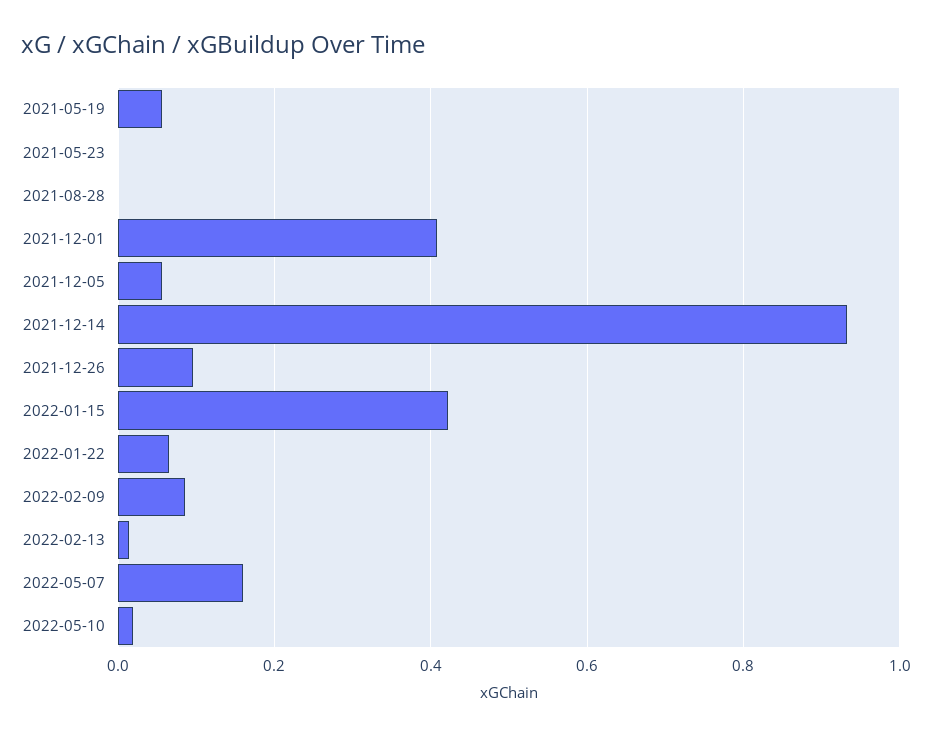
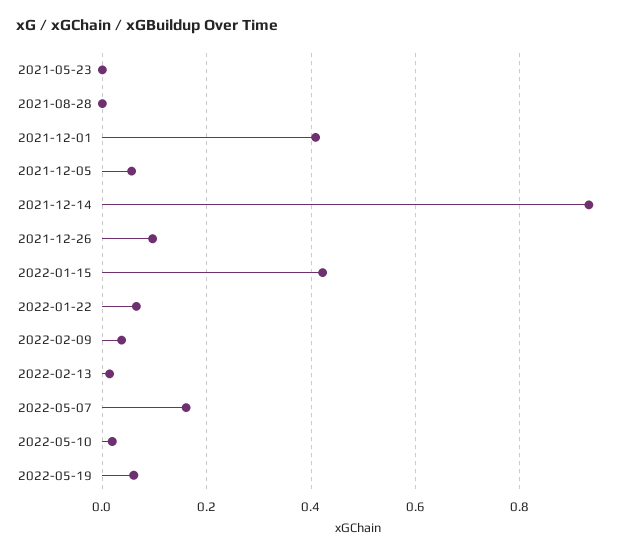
2021-05-19: 0.06 -> none
2022-02-09: 0.08 -> 0.04
2022-05-19: none -> 0.06

